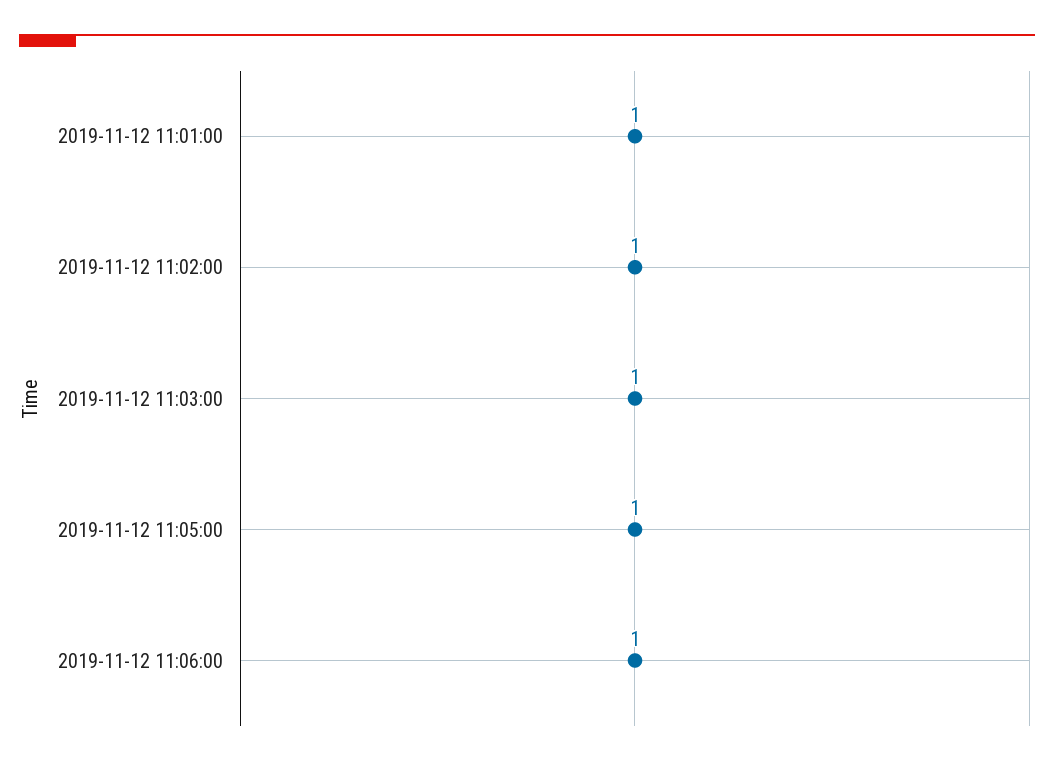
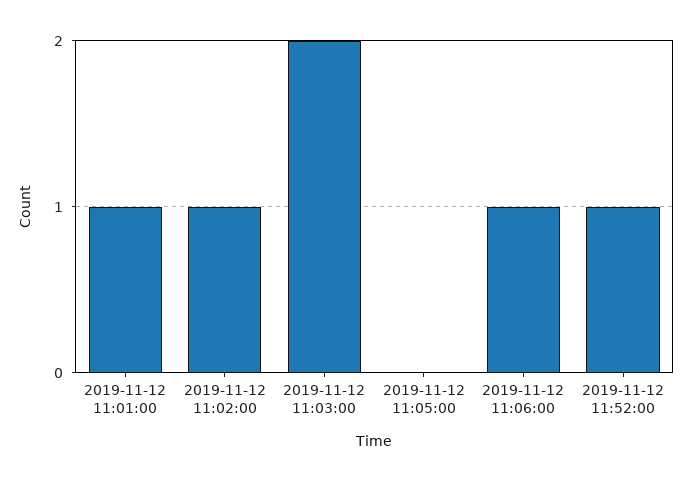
2019-11-12 11:03:00: 1 -> 2
2019-11-12 11:05:00: 1 -> 0
2019-11-12 11:52:00: none -> 1

